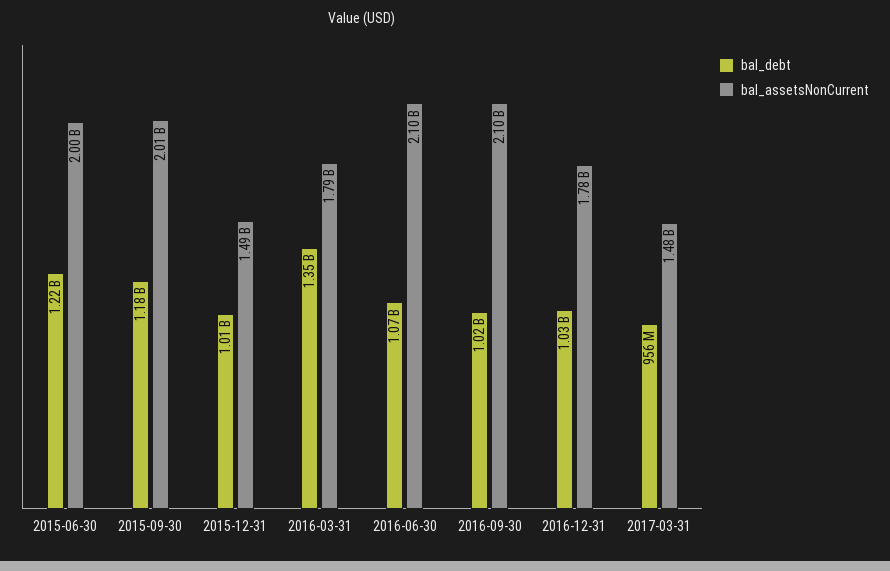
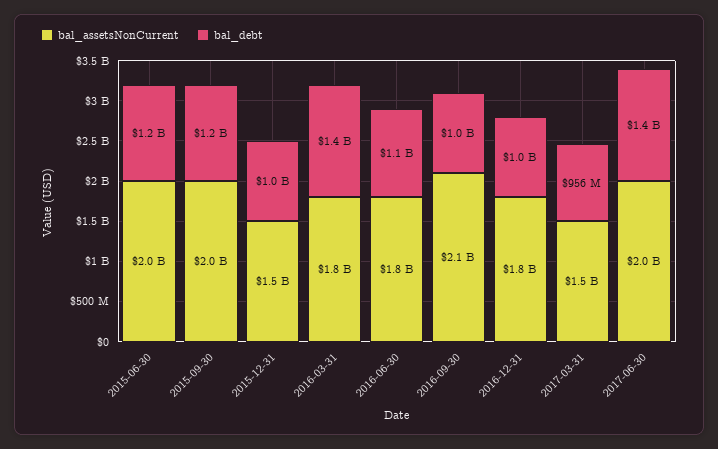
bal_assetsNonCurrent, 2016-06-30: 2100000000 -> 1800000000
bal_assetsNonCurrent, 2017-06-30: none -> 2000000000
bal_debt, 2017-06-30: none -> 1400000000

